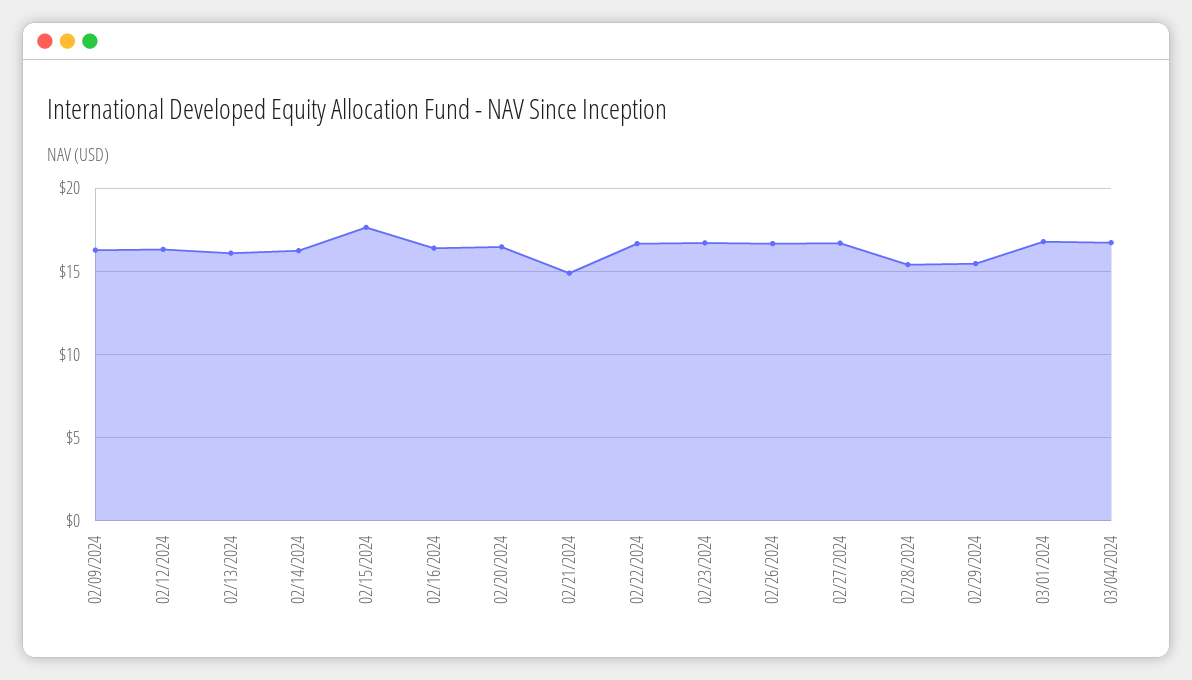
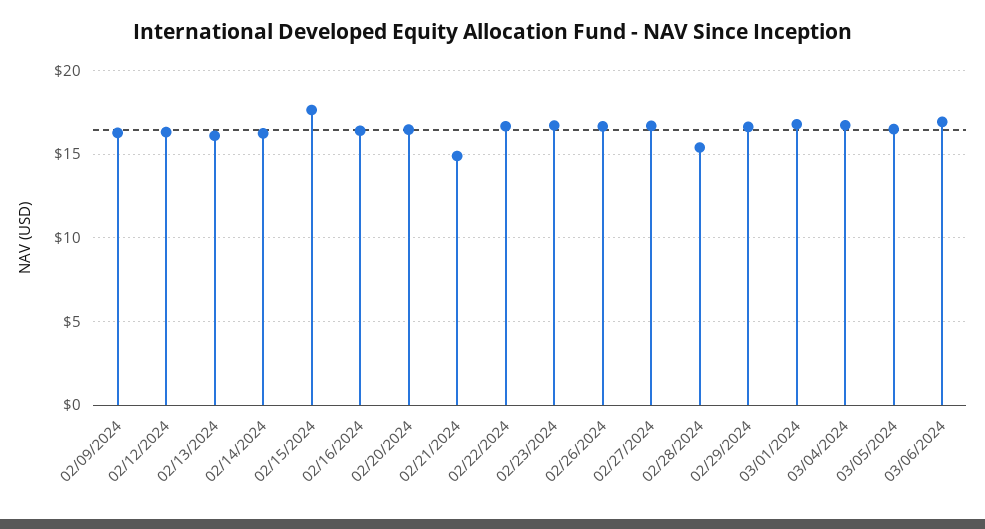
02/29/2024: 15.5 -> 16.5
03/05/2024: none -> 16.5
03/06/2024: none -> 17

